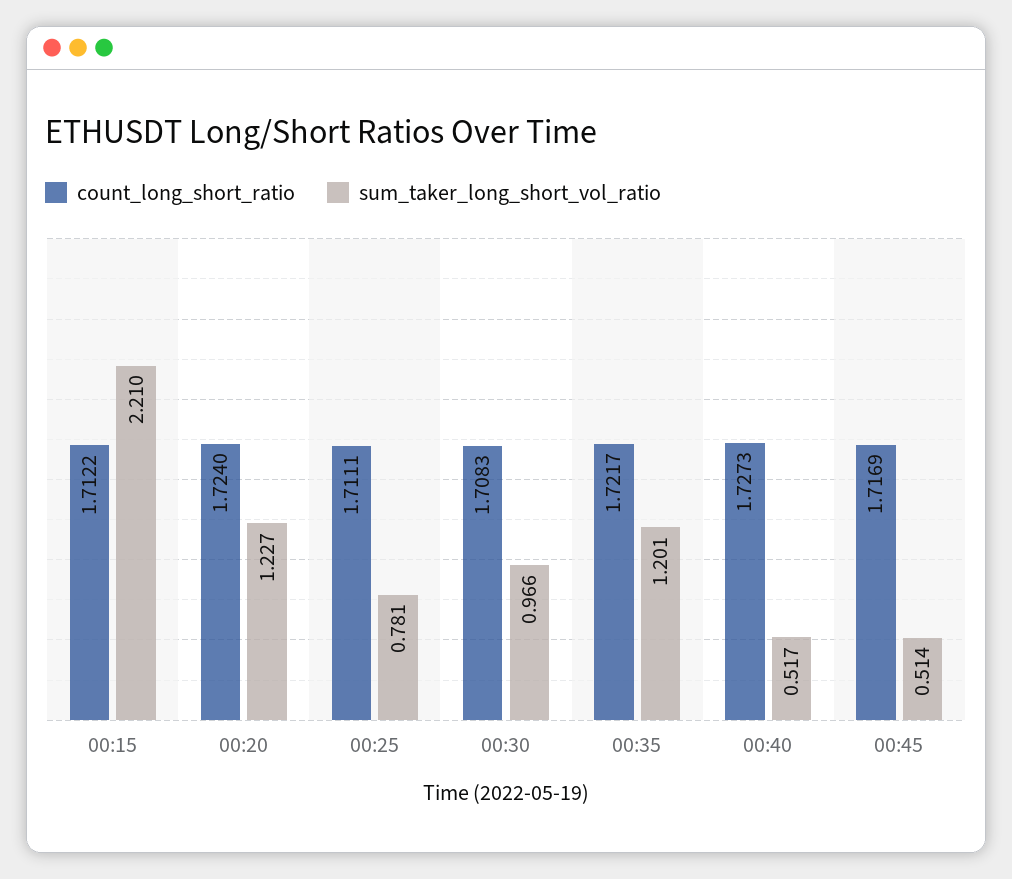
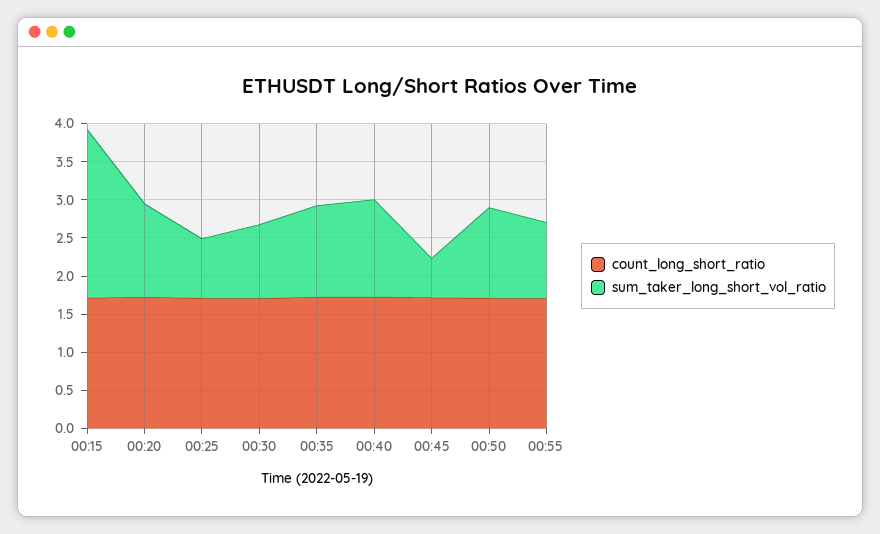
sum_taker_long_short_vol_ratio, 00:40: 0.517 -> 1.25
count_long_short_ratio, 00:50: none -> 1.75
sum_taker_long_short_vol_ratio, 00:50: none -> 1.25
count_long_short_ratio, 00:55: none -> 1.75
sum_taker_long_short_vol_ratio, 00:55: none -> 1

